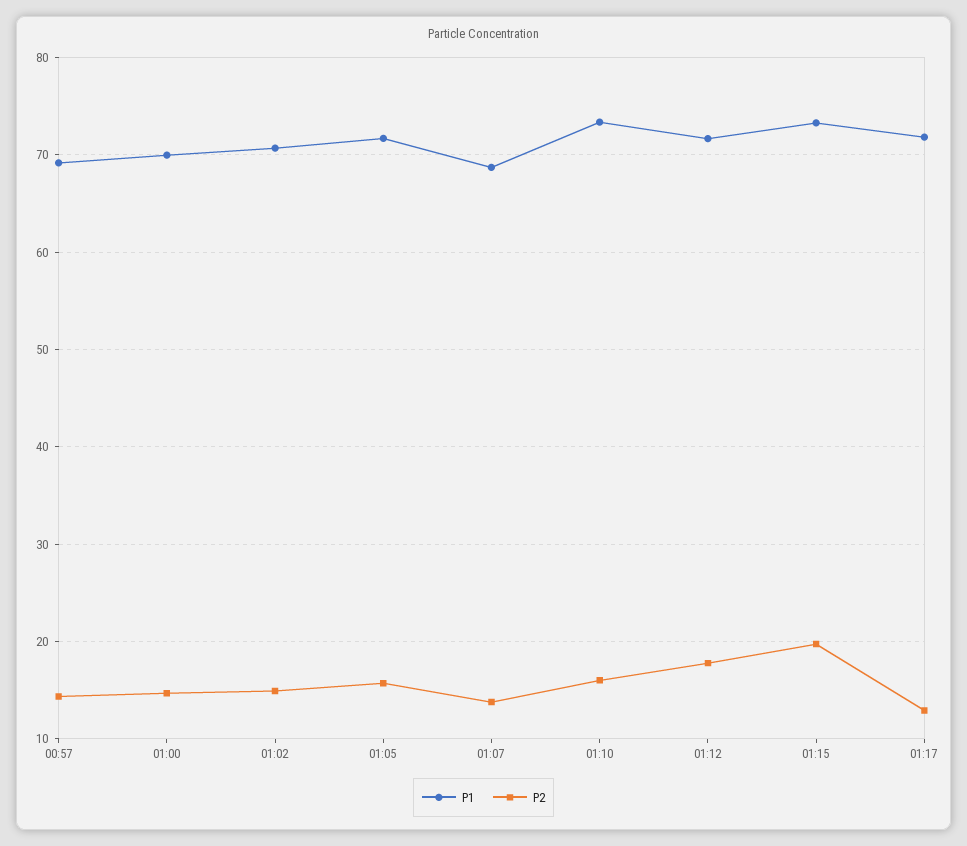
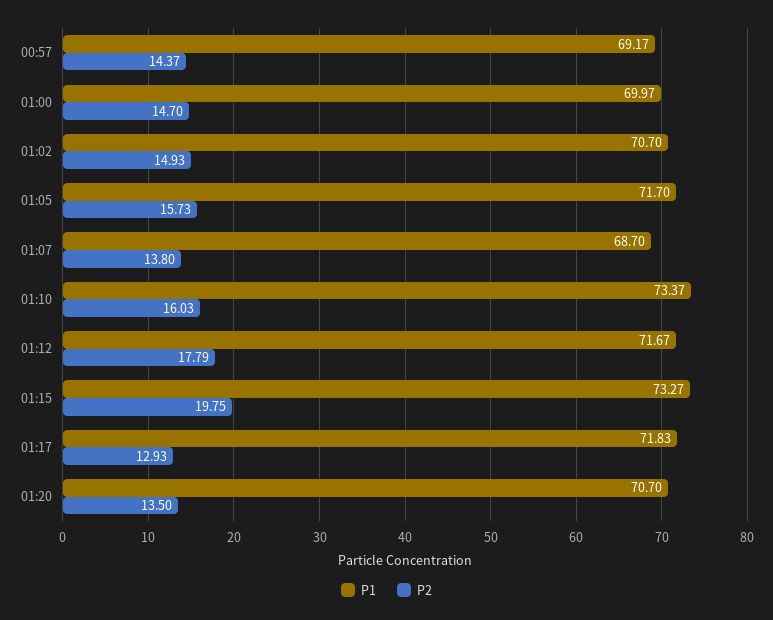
P1, 01:20: none -> 70.7
P2, 01:20: none -> 13.5

